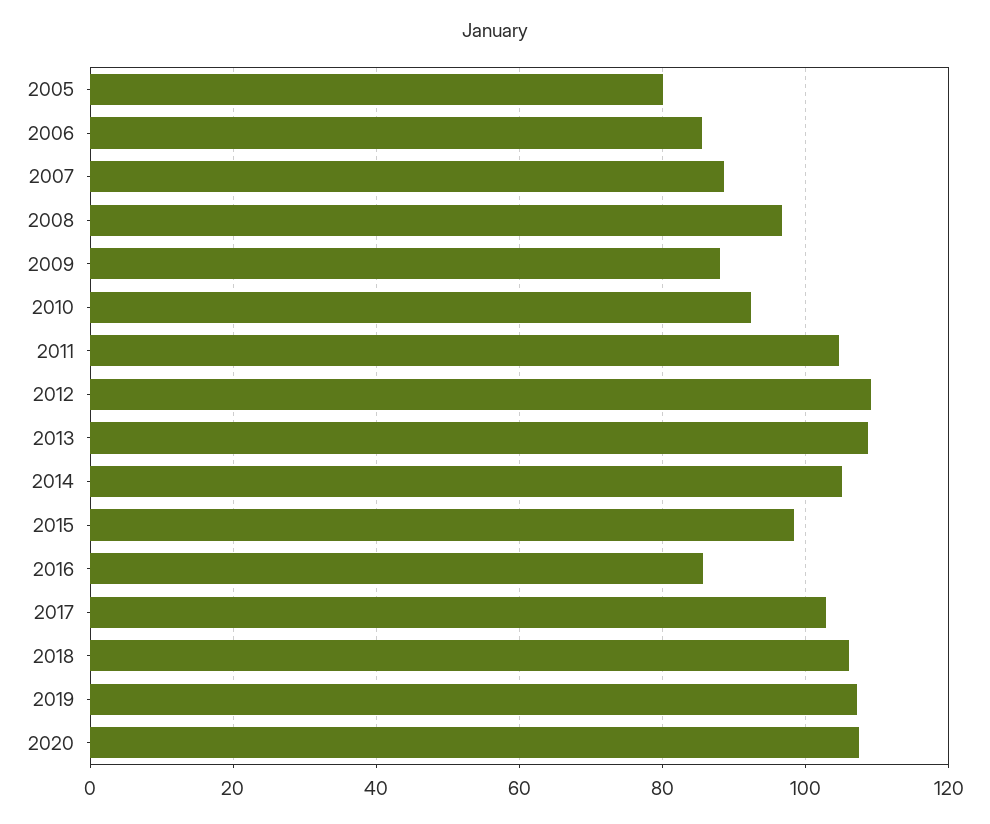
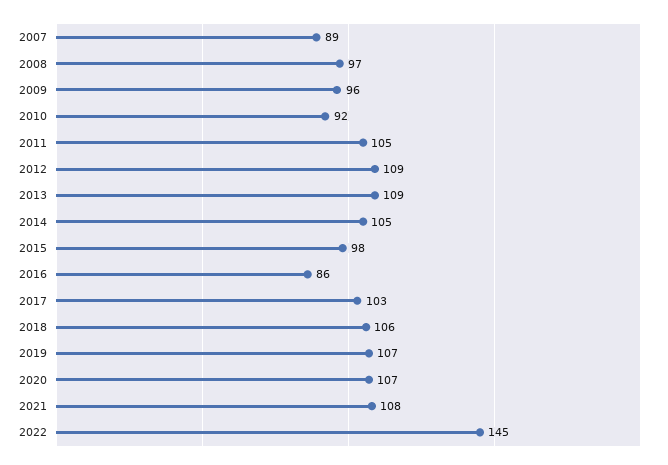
2005: 80 -> none
2006: 86 -> none
2009: 88 -> 96
2021: none -> 108
2022: none -> 145

